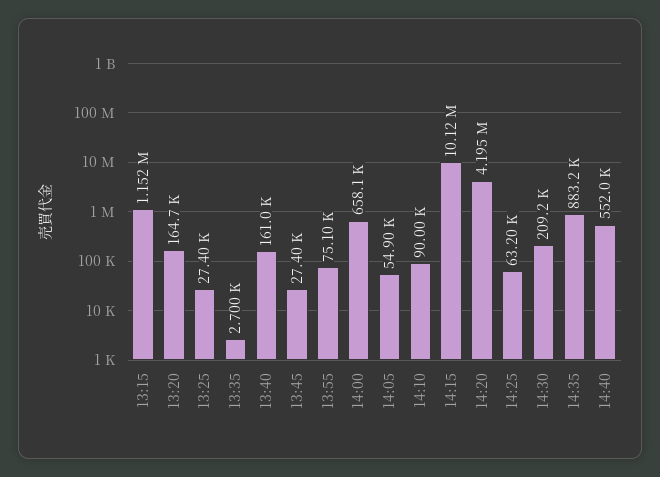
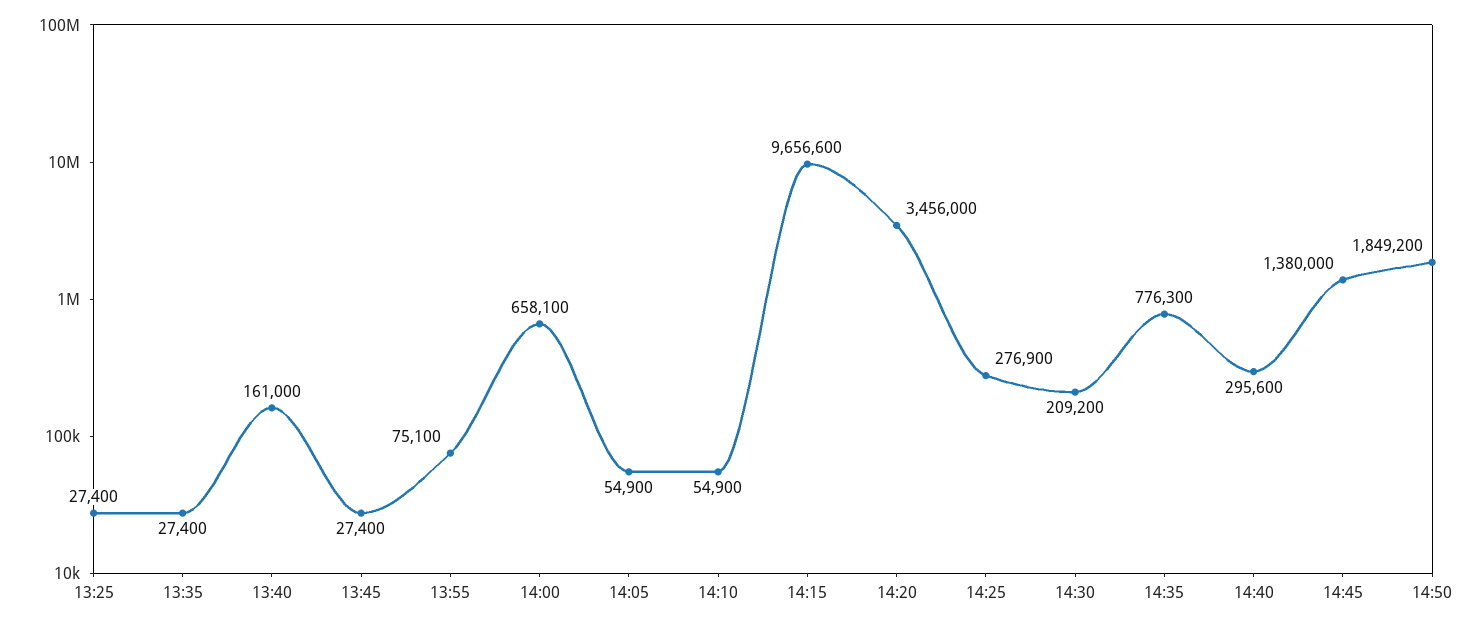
13:15: 1152000 -> none
13:20: 164700 -> none
13:35: 2700 -> 27400
14:10: 90000 -> 54900
14:15: 10120000 -> 9656600
14:20: 4195000 -> 3456000
14:25: 63200 -> 276900
14:35: 883200 -> 776300
14:40: 552000 -> 295600
14:45: none -> 1380000
14:50: none -> 1849200

